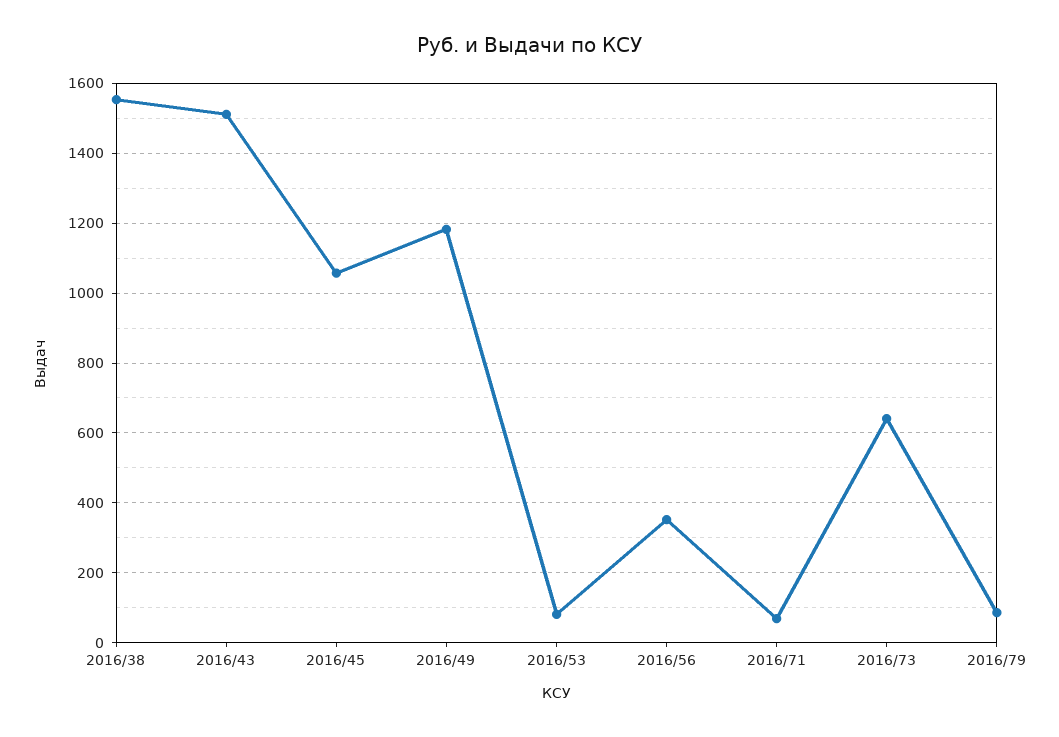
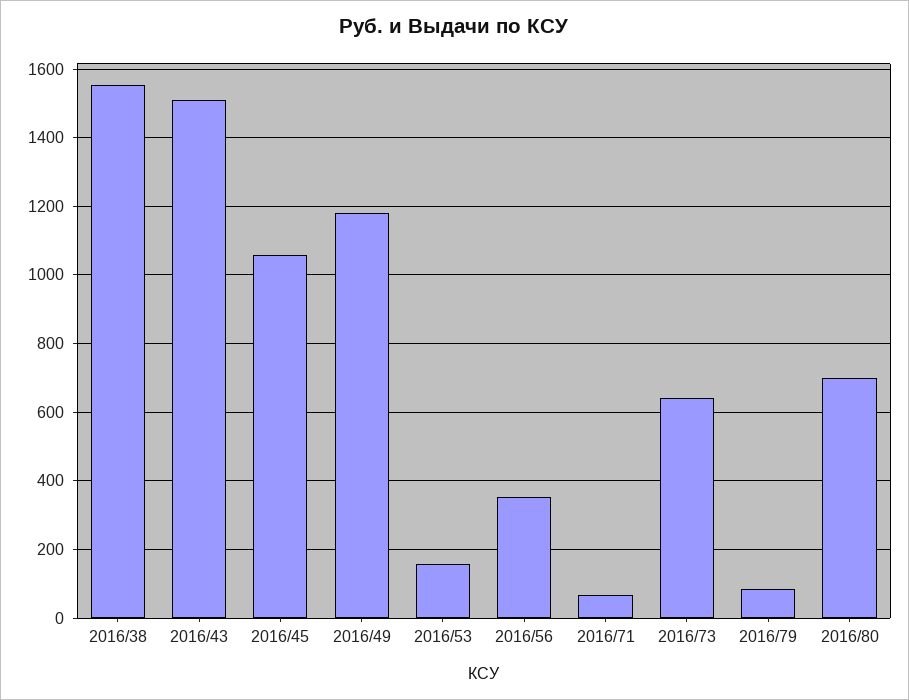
2016/53: 80 -> 160
2016/80: none -> 700

